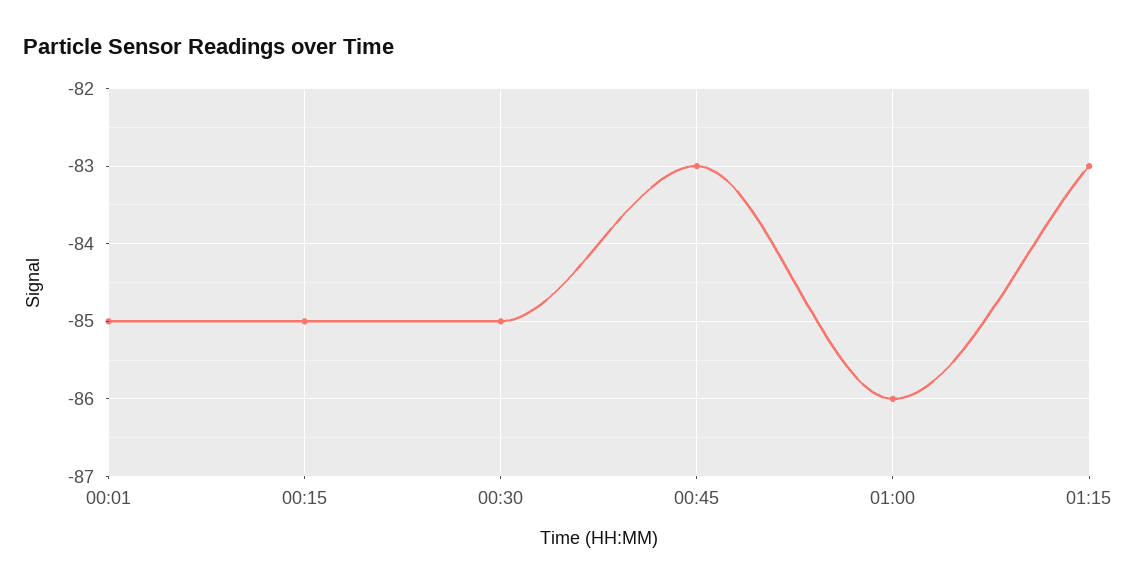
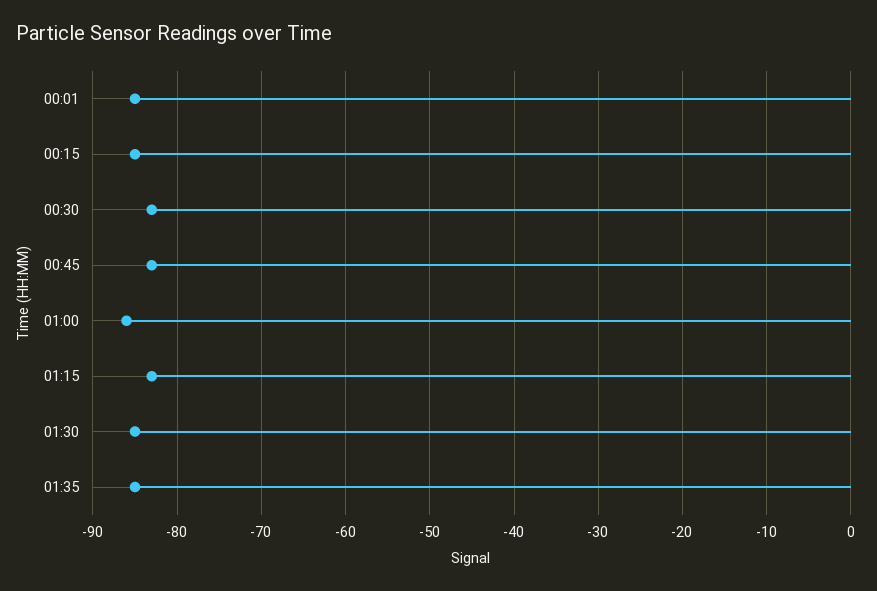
00:30: -85 -> -83
01:30: none -> -85
01:35: none -> -85

